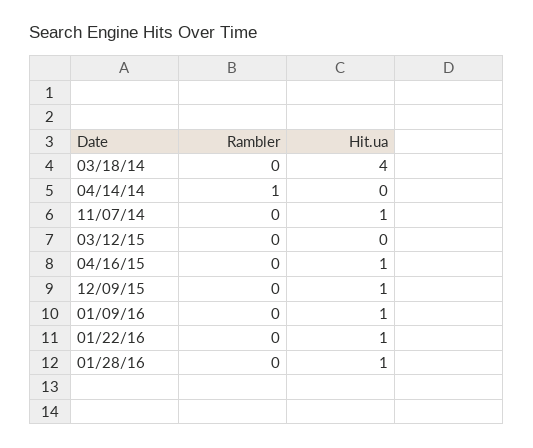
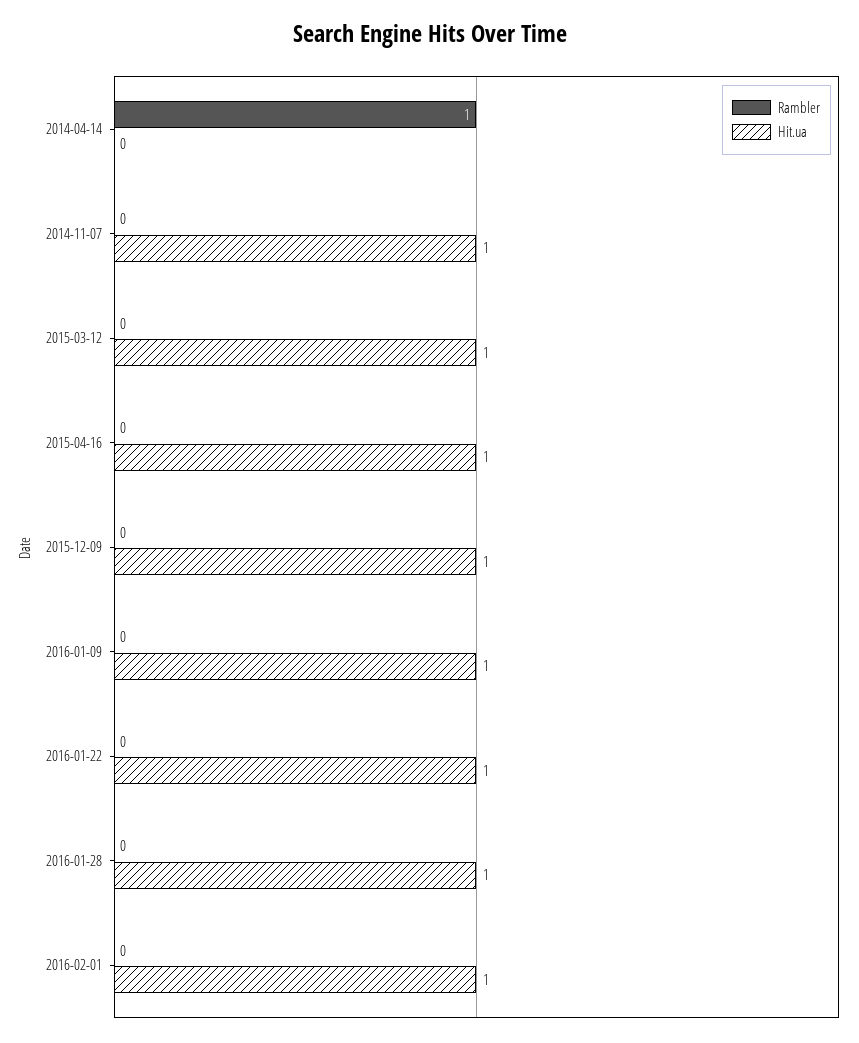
Rambler, 03/18/14: 0 -> none
Hit.ua, 03/18/14: 4 -> none
Hit.ua, 03/12/15: 0 -> 1
Rambler, 2016-02-01: none -> 0
Hit.ua, 2016-02-01: none -> 1

